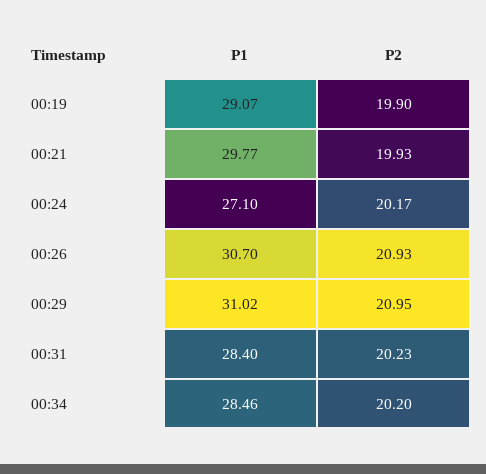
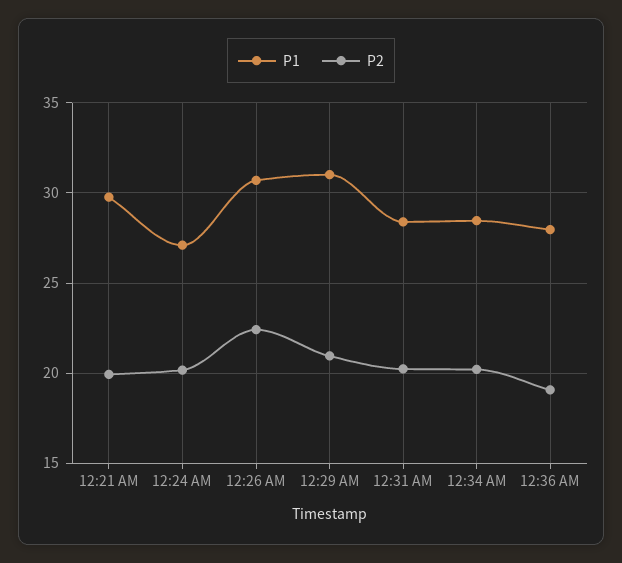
P1, 00:19: 29.07 -> none
P2, 00:19: 19.9 -> none
P2, 00:26: 20.93 -> 22.5
P1, 12:36 AM: none -> 28
P2, 12:36 AM: none -> 19

